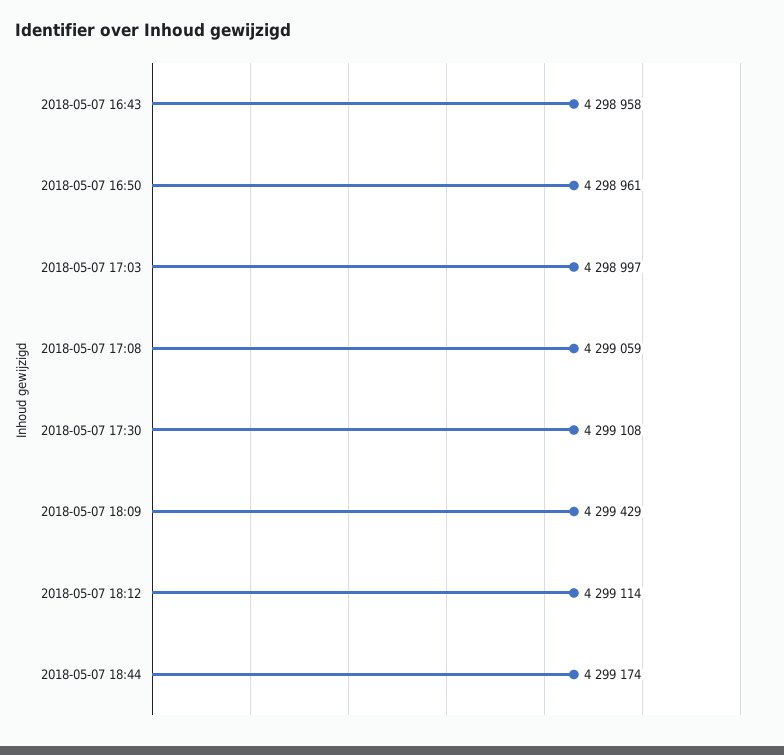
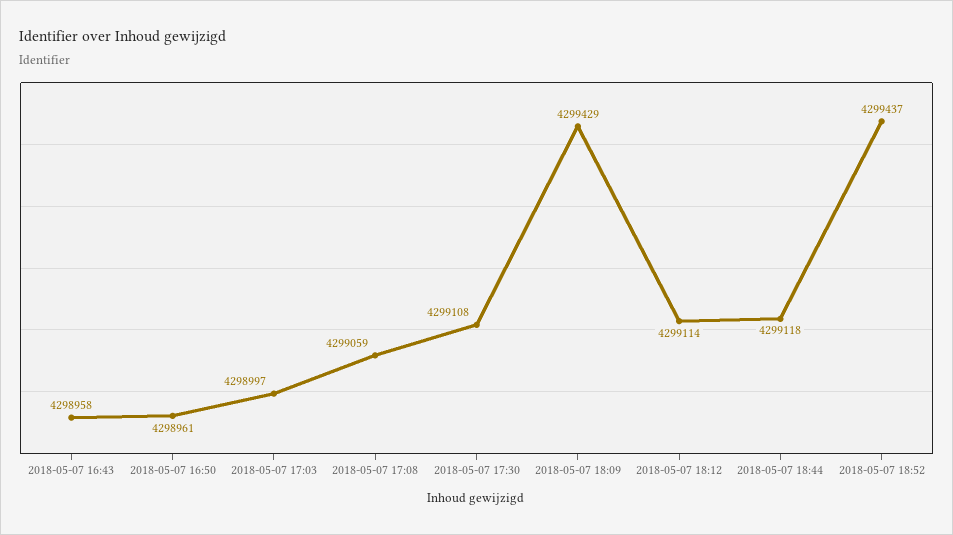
2018-05-07 18:44: 4299174 -> 4299118
2018-05-07 18:52: none -> 4299437

